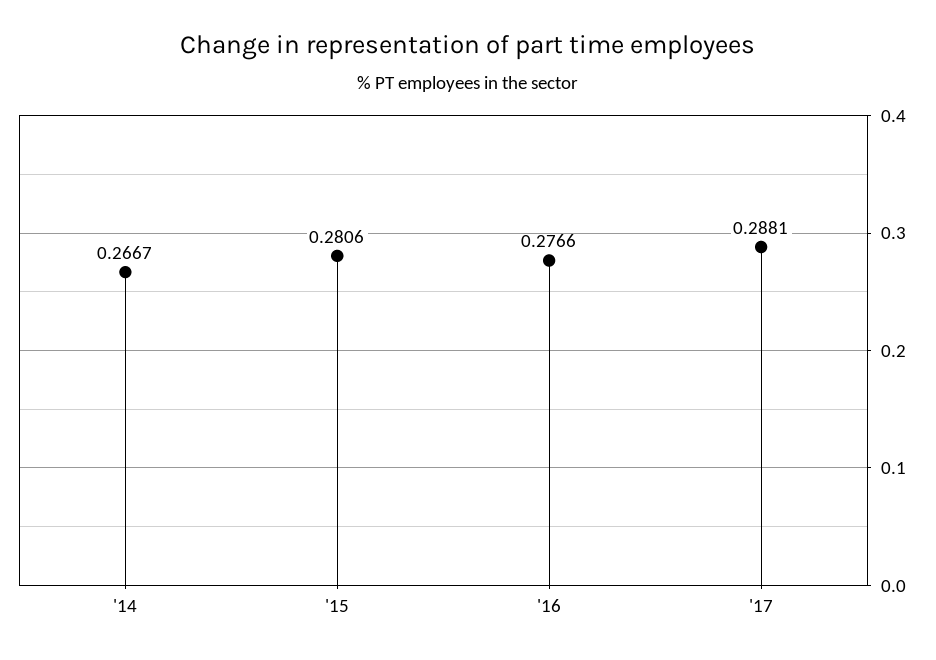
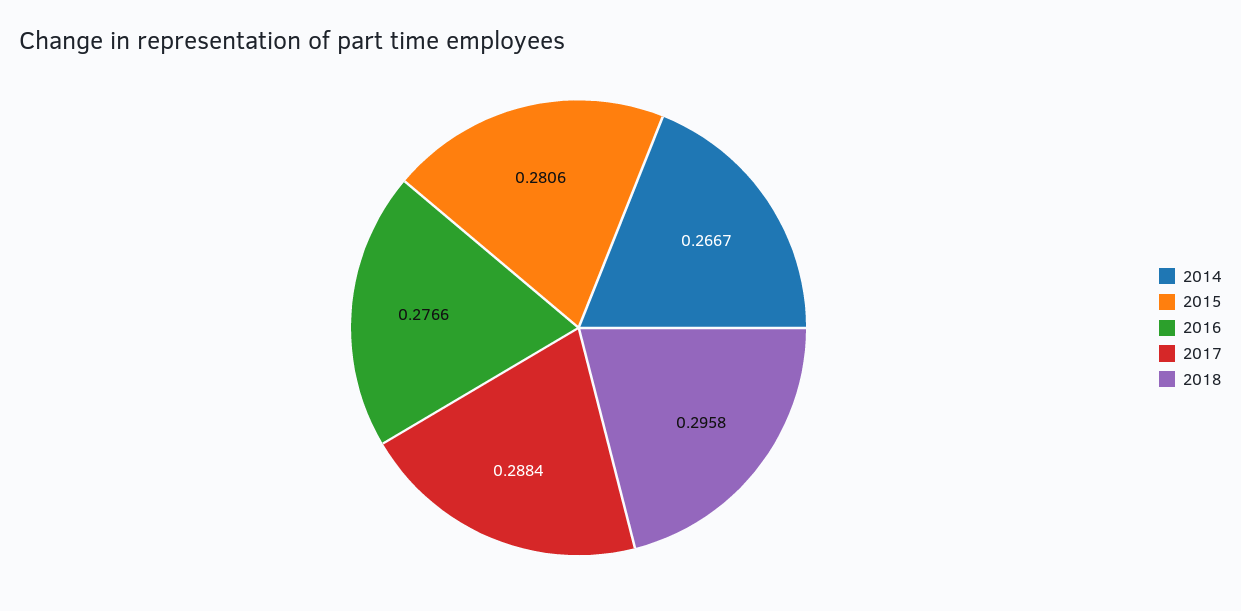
'17: 0.2881 -> 0.2884
2018: none -> 0.2958

